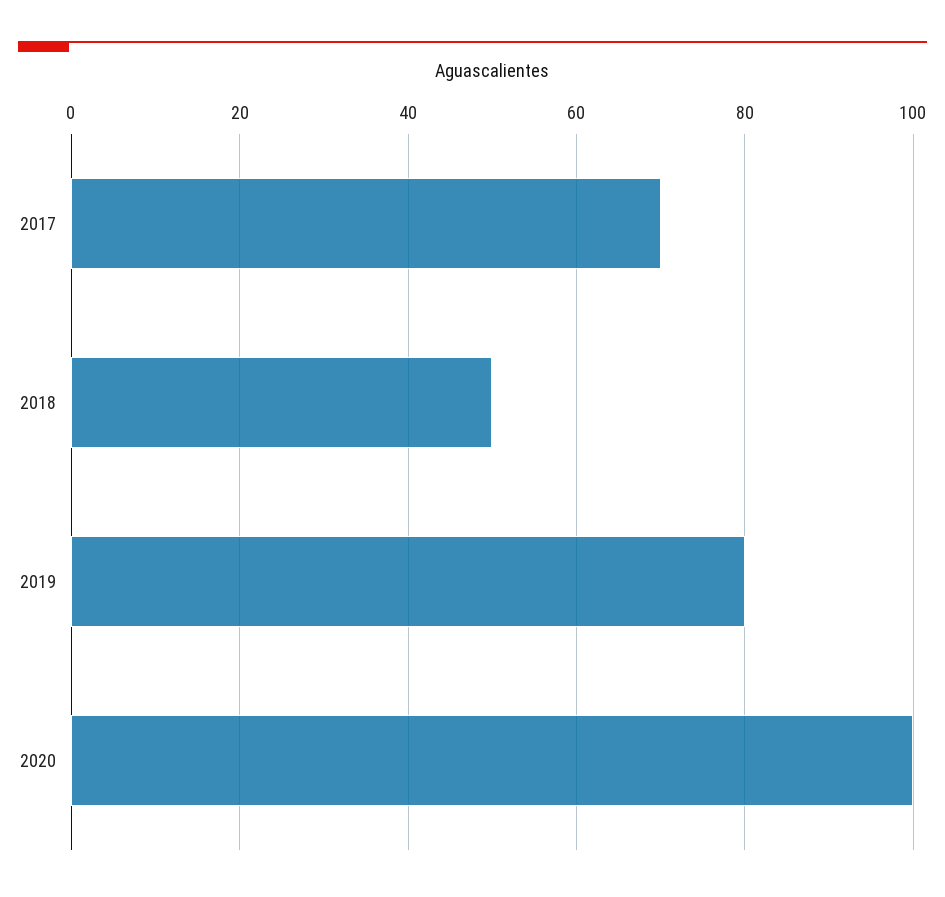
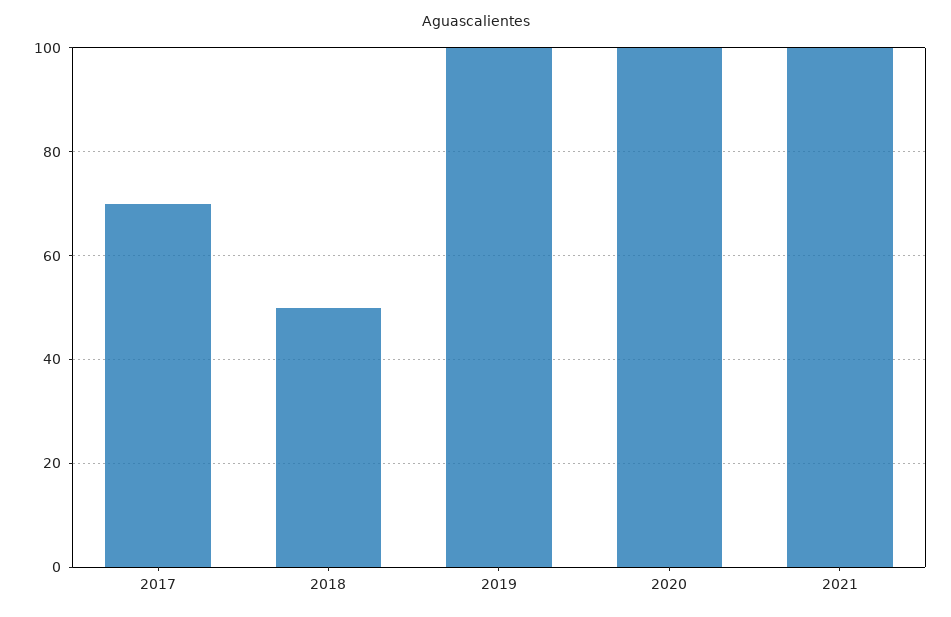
2019: 80 -> 100
2021: none -> 100

